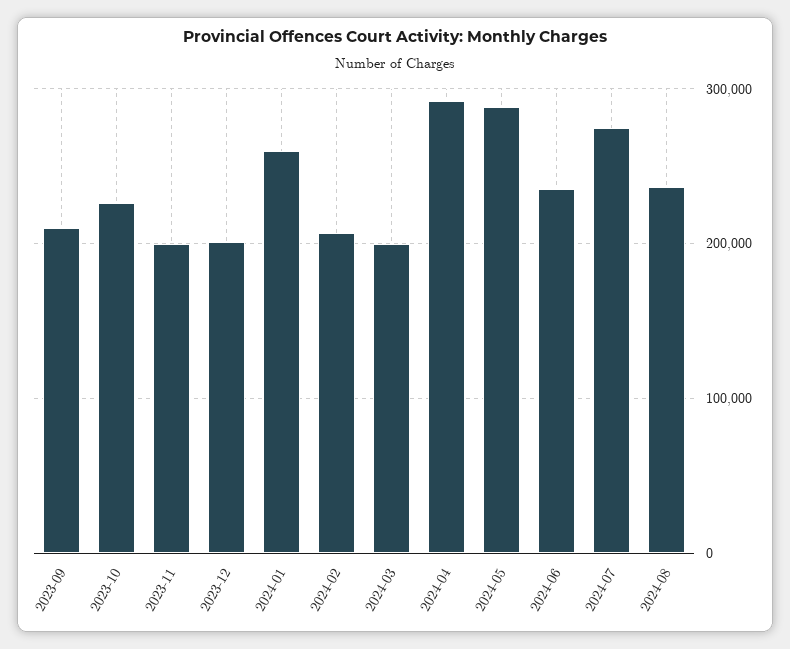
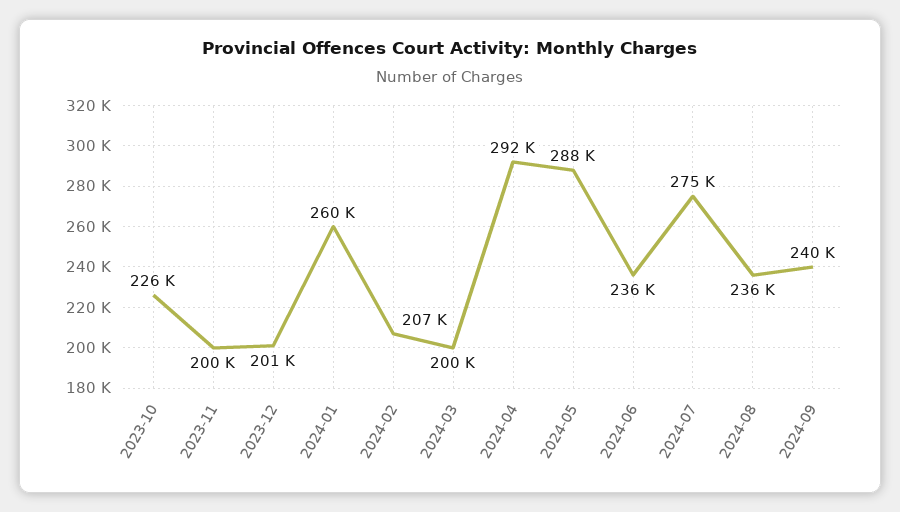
2023-09: 210000 -> none
2024-09: none -> 240000

